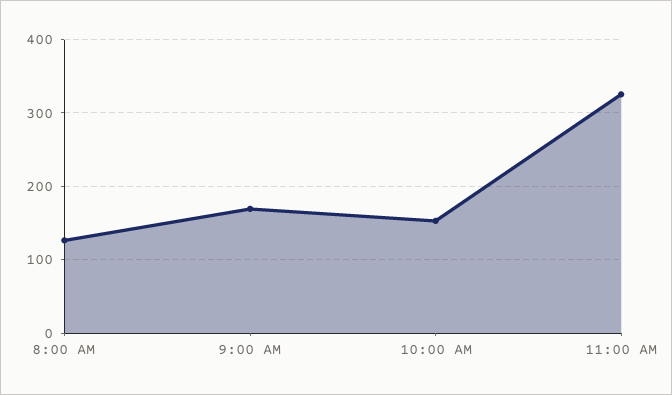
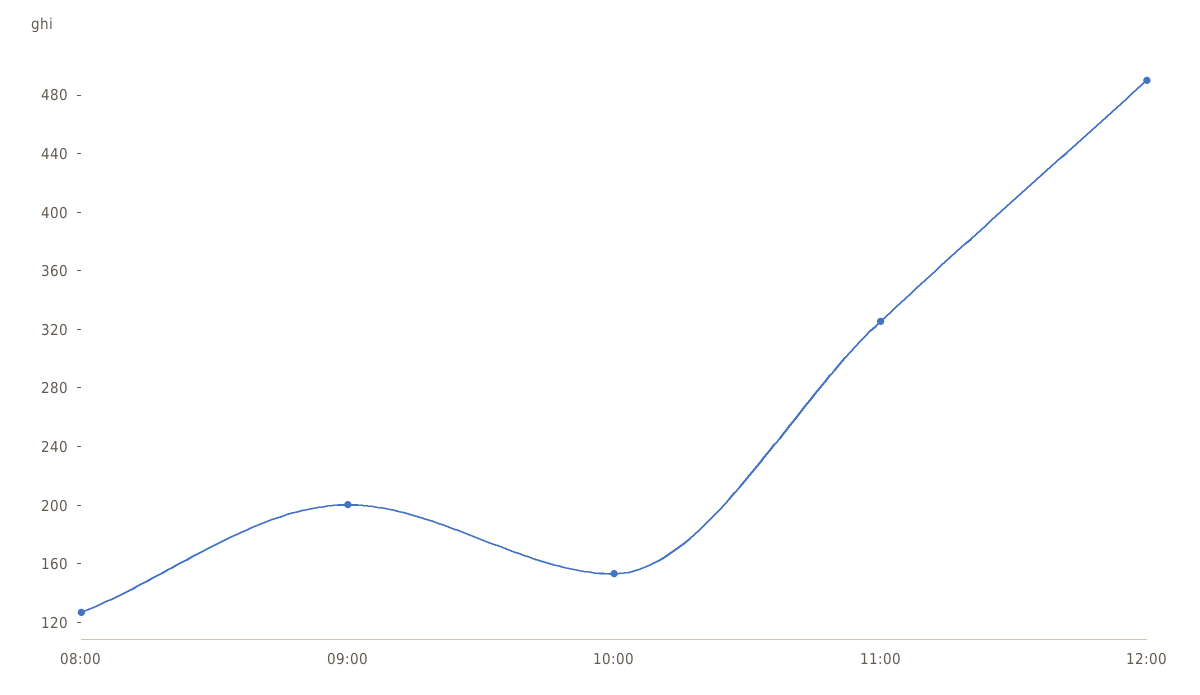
9:00 AM: 170 -> 200
12:00: none -> 490

